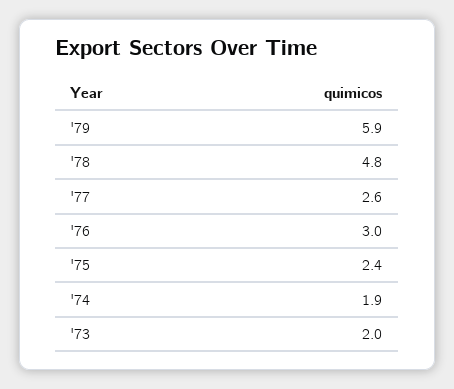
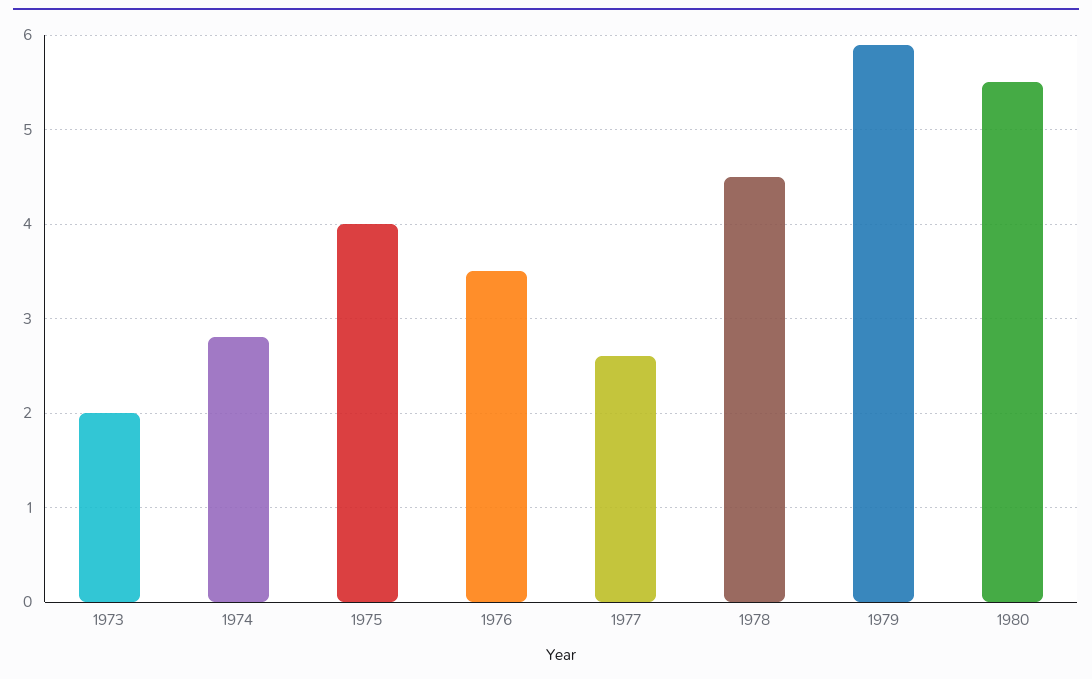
'78: 4.8 -> 4.5
'76: 3 -> 3.5
'75: 2.4 -> 4
'74: 1.9 -> 2.8
1980: none -> 5.5

